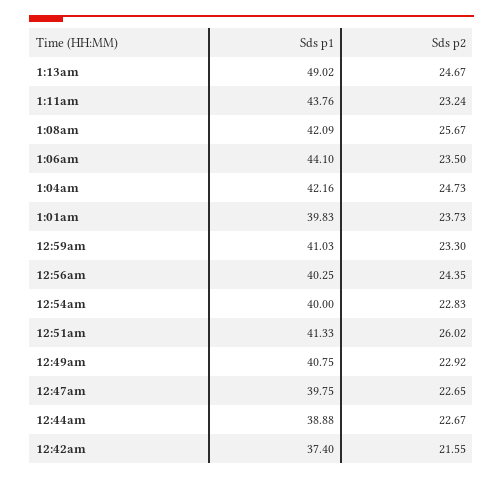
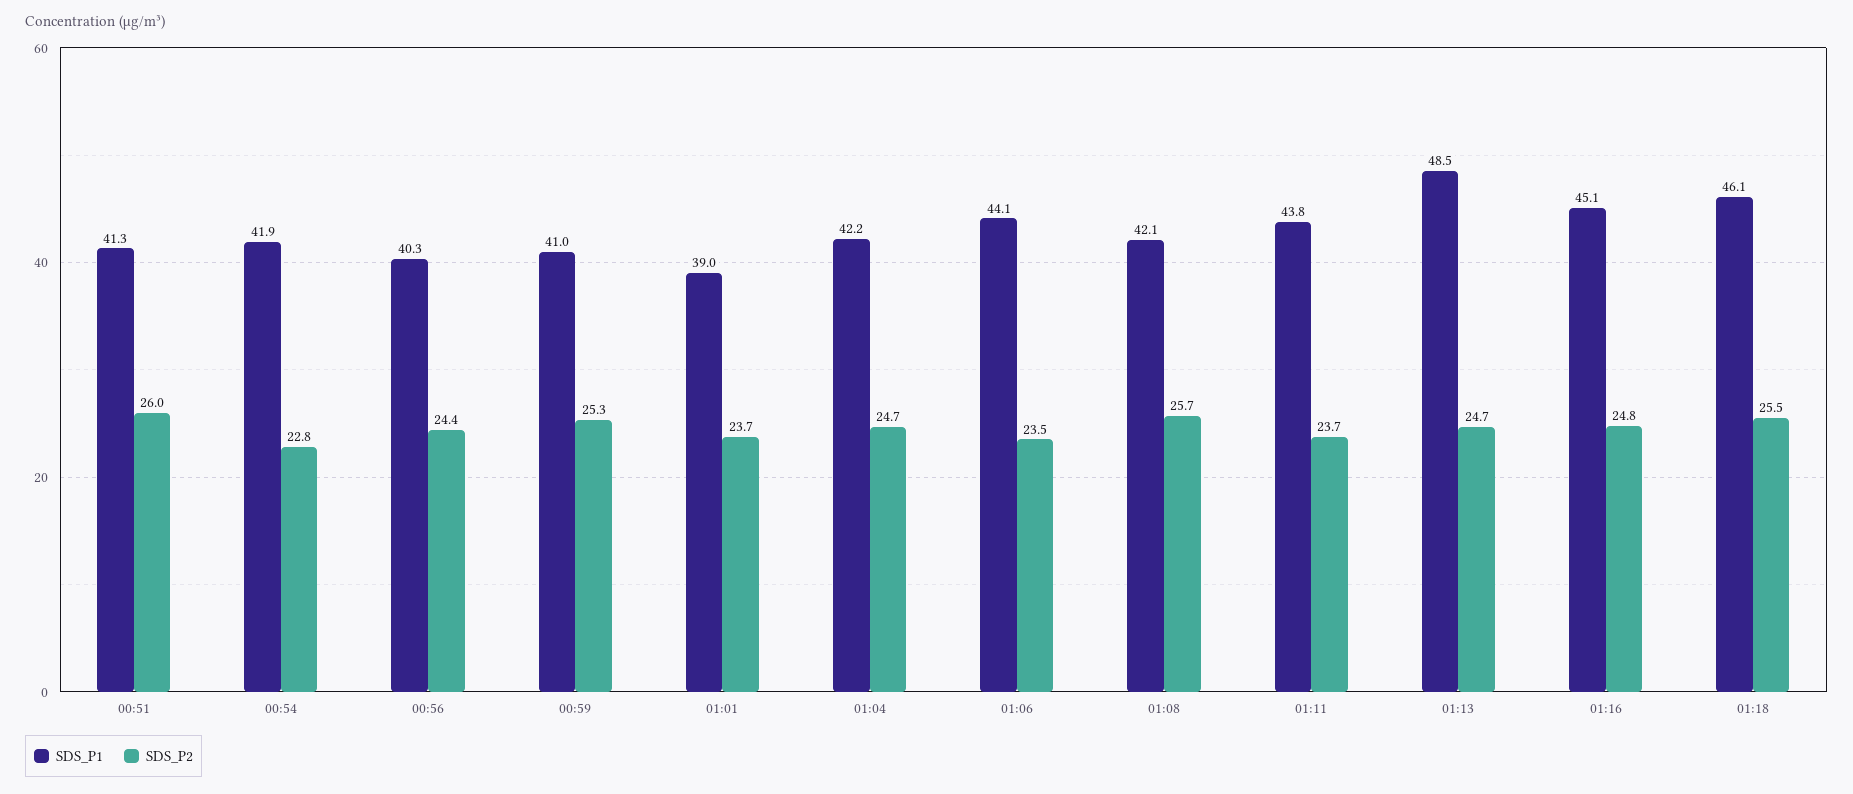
Sds p1, 1:13am: 49.02 -> 48.5
Sds p2, 1:11am: 23.24 -> 23.7
Sds p1, 1:01am: 39.83 -> 39
Sds p2, 12:59am: 23.3 -> 25.3
Sds p1, 12:54am: 40 -> 41.9
Sds p1, 12:49am: 40.75 -> none
Sds p2, 12:49am: 22.92 -> none
Sds p1, 12:47am: 39.75 -> none
Sds p2, 12:47am: 22.65 -> none
Sds p1, 12:44am: 38.88 -> none
Sds p2, 12:44am: 22.67 -> none
Sds p1, 12:42am: 37.4 -> none
Sds p2, 12:42am: 21.55 -> none
Sds p1, 01:16: none -> 45.1
Sds p2, 01:16: none -> 24.8
Sds p1, 01:18: none -> 46.1
Sds p2, 01:18: none -> 25.5

